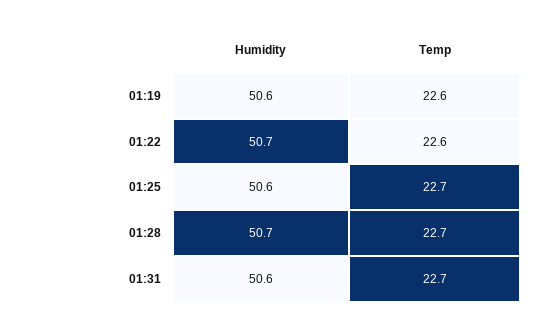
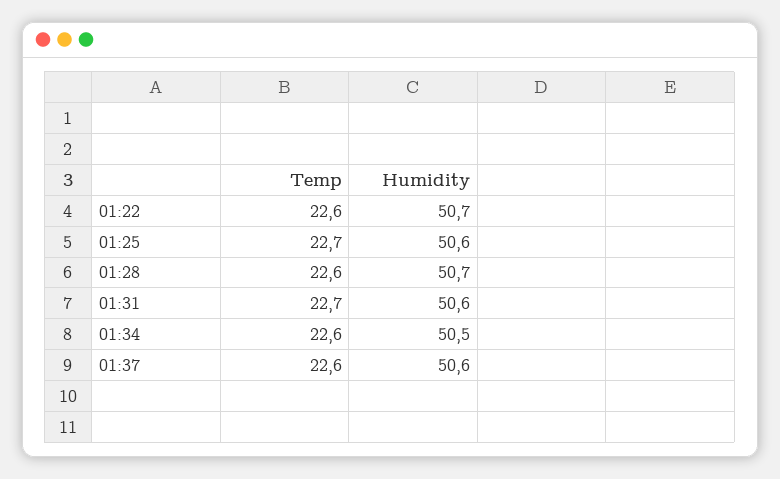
Humidity, 01:19: 50.6 -> none
Temp, 01:19: 22.6 -> none
Temp, 01:28: 22.7 -> 22.6
Temp, 01:34: none -> 22.6
Humidity, 01:34: none -> 50.5
Temp, 01:37: none -> 22.6
Humidity, 01:37: none -> 50.6

